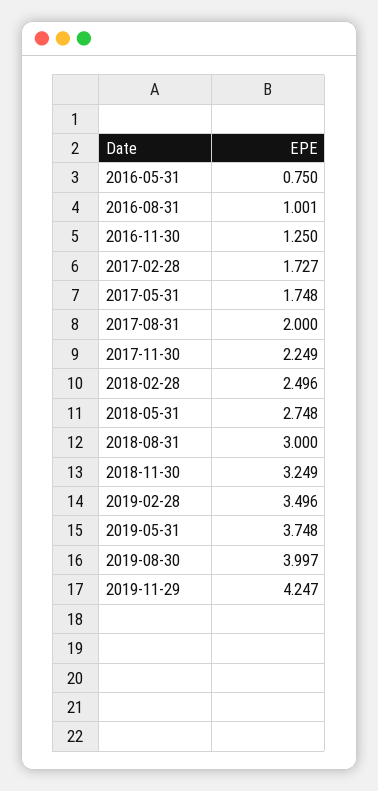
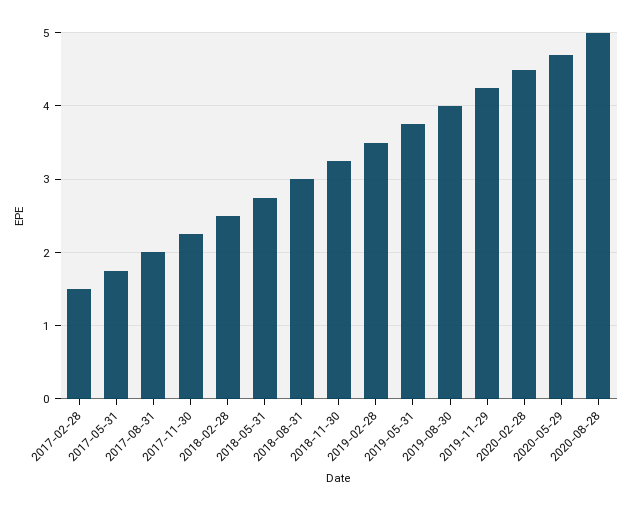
2016-05-31: 0.75 -> none
2016-08-31: 1.001 -> none
2016-11-30: 1.25 -> none
2017-02-28: 1.727 -> 1.5
2020-02-28: none -> 4.5
2020-05-29: none -> 4.7
2020-08-28: none -> 5

